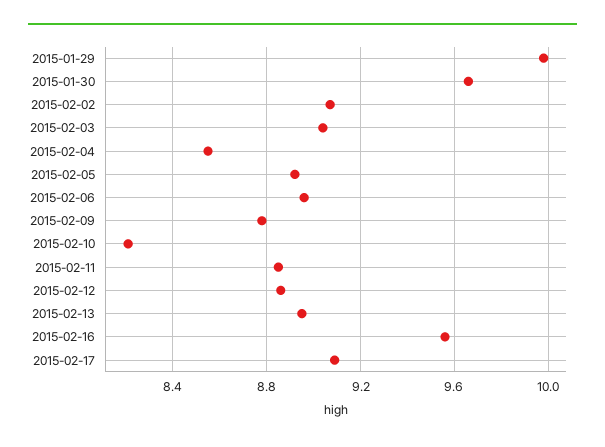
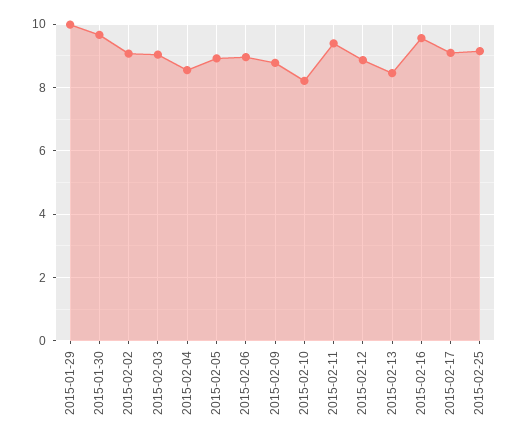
2015-02-11: 8.85 -> 9.4
2015-02-13: 8.95 -> 8.4
2015-02-25: none -> 9.2

